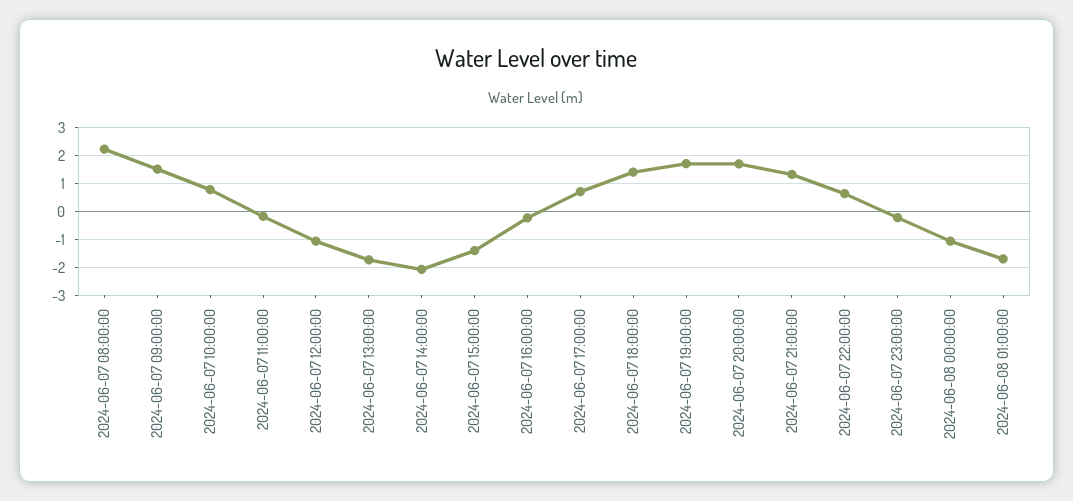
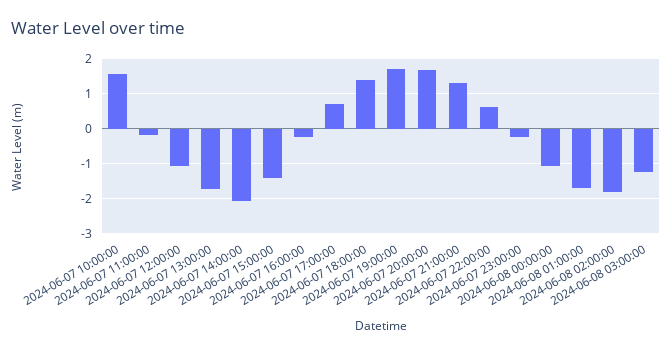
2024-06-07 08:00:00: 2.25 -> none
2024-06-07 09:00:00: 1.5 -> none
2024-06-07 10:00:00: 0.75 -> 1.6
2024-06-08 02:00:00: none -> -1.8
2024-06-08 03:00:00: none -> -1.2

